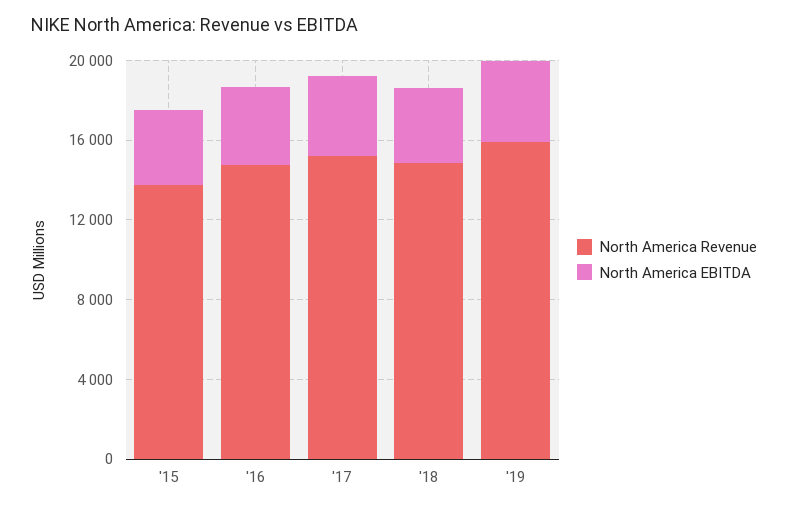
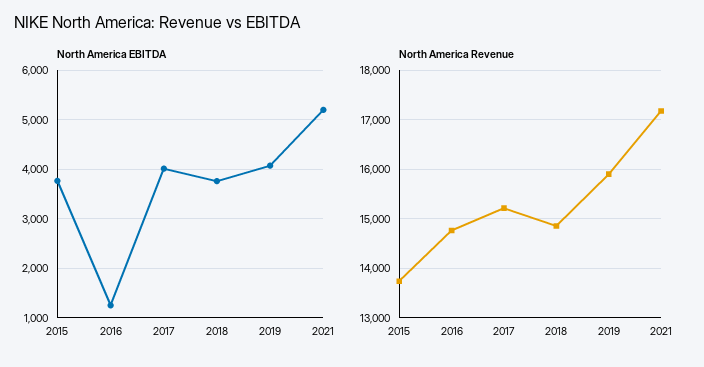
North America EBITDA, '16: 4000 -> 1200
North America EBITDA, 2021: none -> 5200
North America Revenue, 2021: none -> 17200

